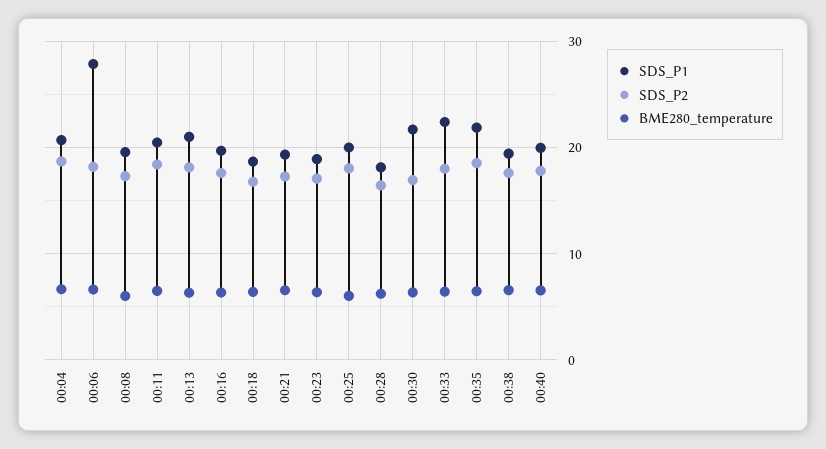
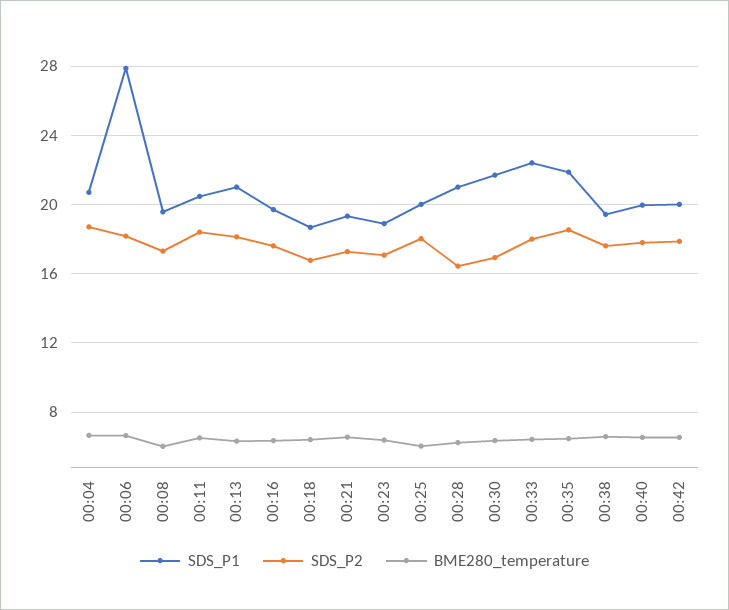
SDS_P1, 00:28: 18 -> 21
SDS_P1, 00:42: none -> 20
SDS_P2, 00:42: none -> 18
BME280_temperature, 00:42: none -> 6.5

